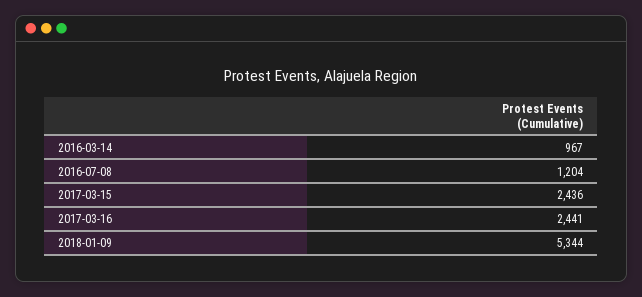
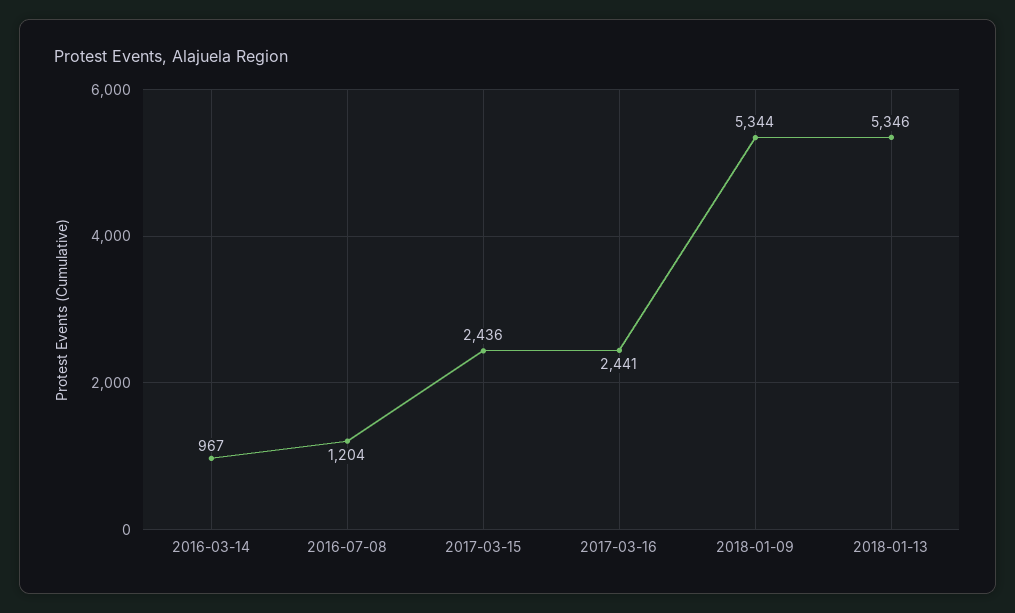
2018-01-13: none -> 5346

